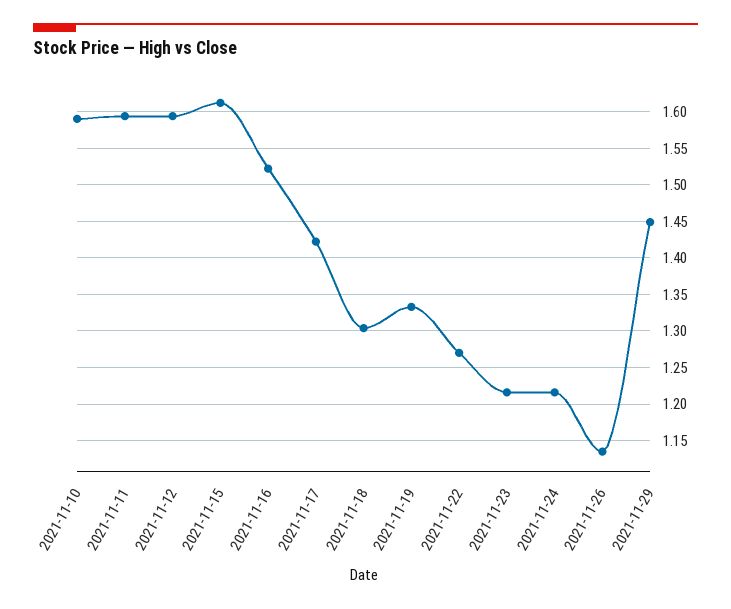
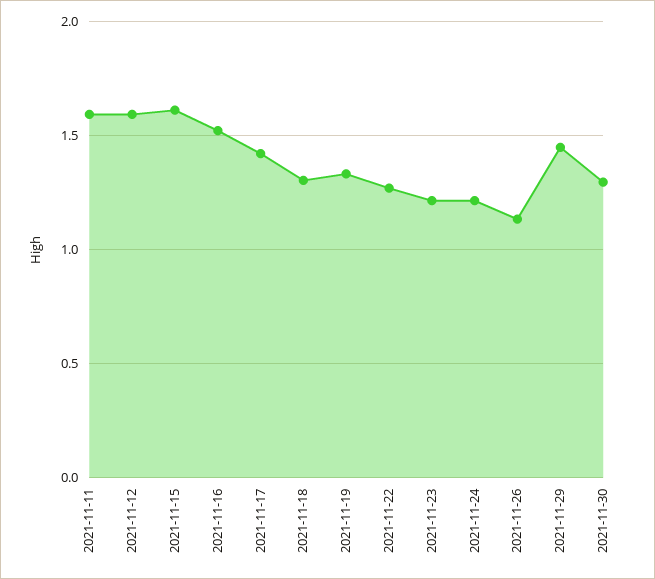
2021-11-10: 1.59 -> none
2021-11-30: none -> 1.3

